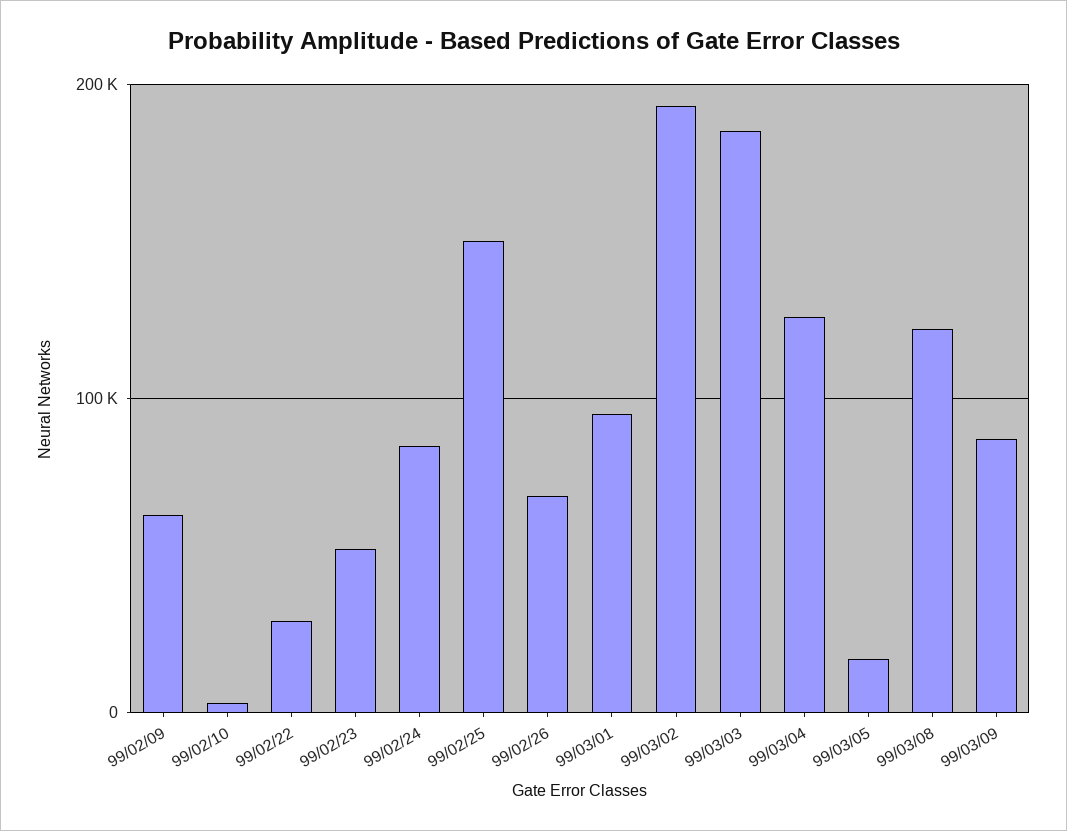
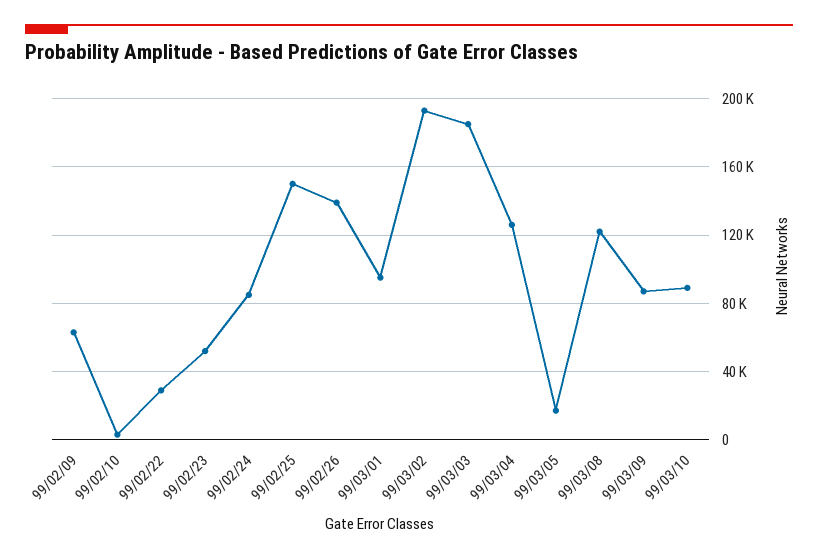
99/02/26: 70000 -> 140000
99/03/10: none -> 90000

